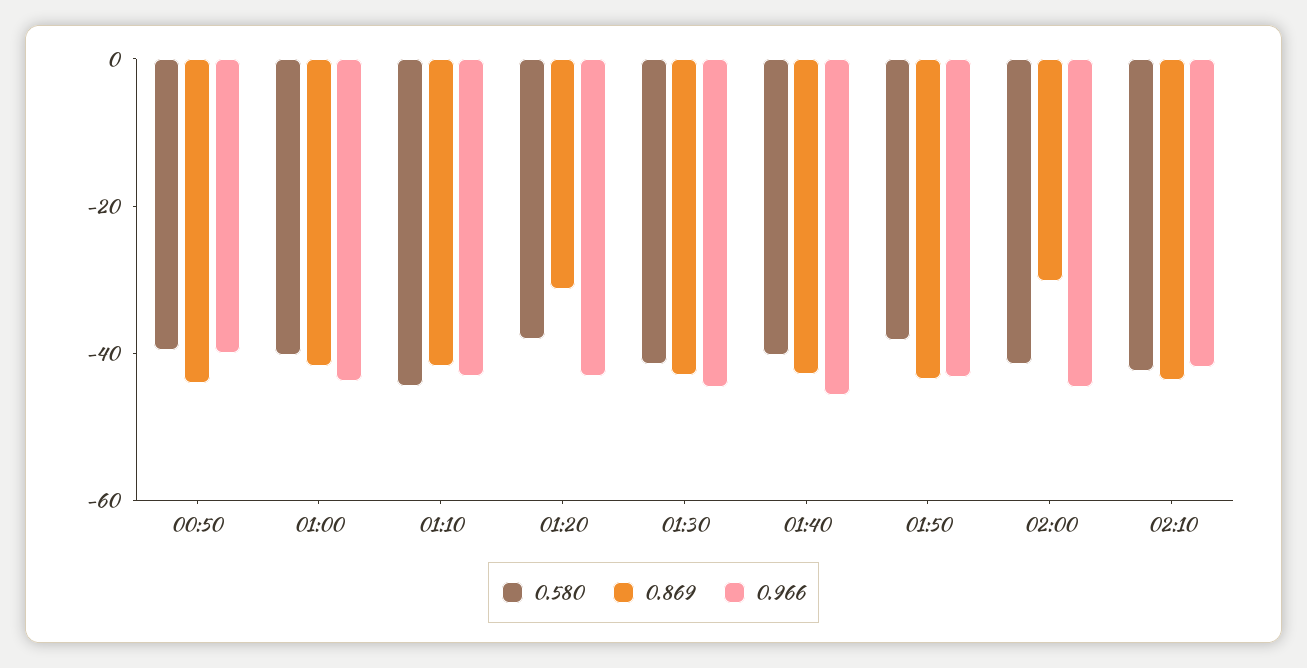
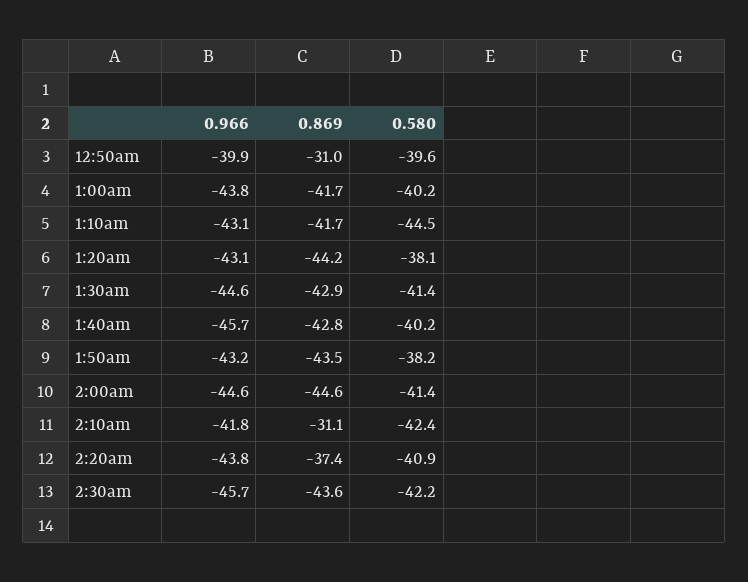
0.869, 00:50: -45 -> -31
0.869, 01:20: -30 -> -44.2
0.869, 02:00: -30 -> -44.6
0.869, 02:10: -45 -> -31.1
0.966, 2:20am: none -> -43.8
0.869, 2:20am: none -> -37.4
0.580, 2:20am: none -> -40.9
0.966, 2:30am: none -> -45.7
0.869, 2:30am: none -> -43.6
0.580, 2:30am: none -> -42.2

